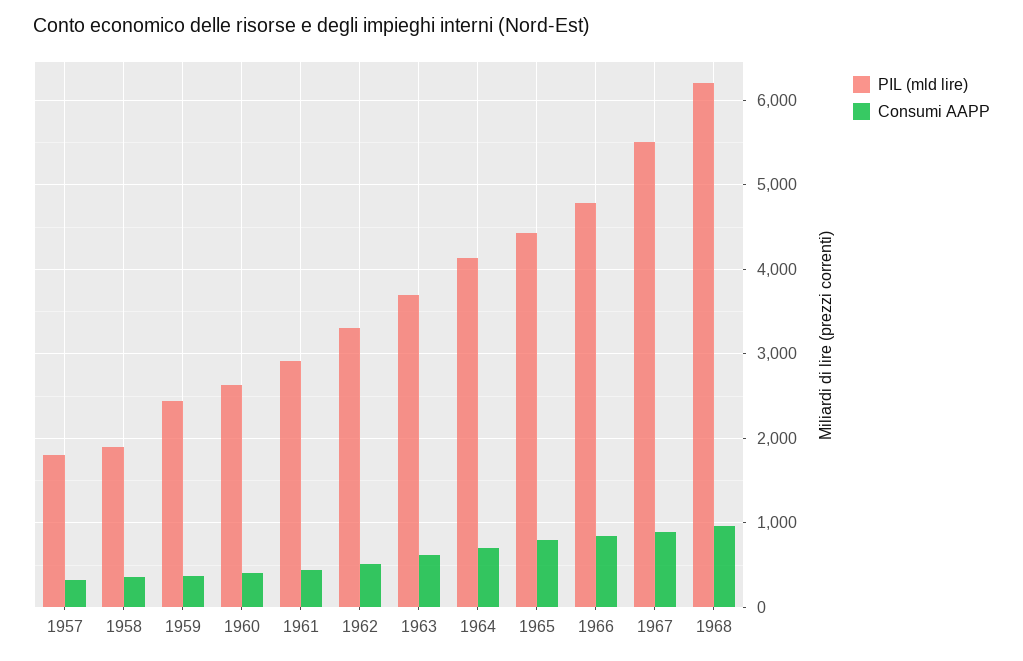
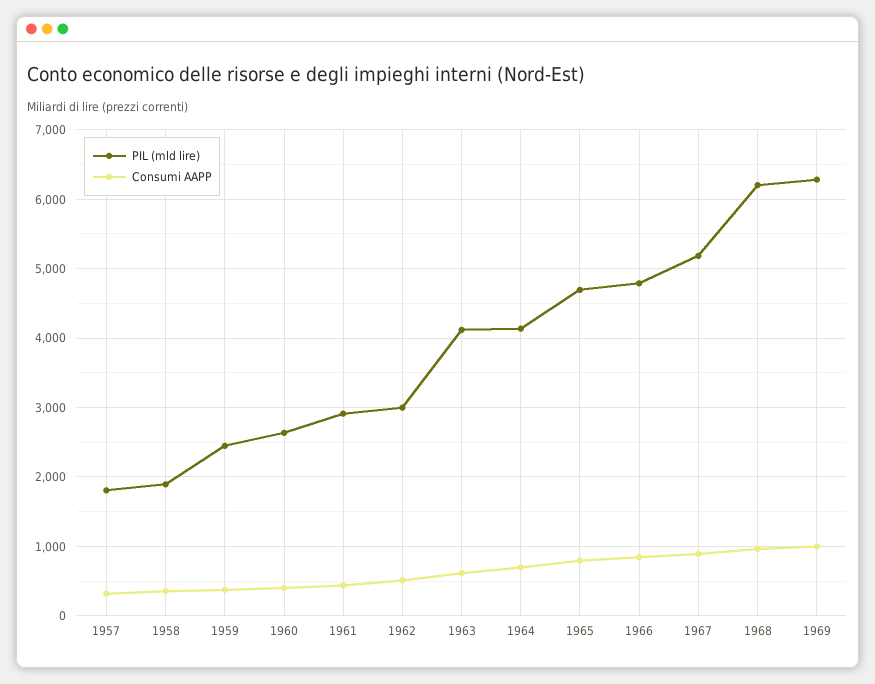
PIL (mld lire), 1962: 3300 -> 3000
PIL (mld lire), 1963: 3700 -> 4100
PIL (mld lire), 1965: 4400 -> 4700
PIL (mld lire), 1967: 5500 -> 5200
PIL (mld lire), 1969: none -> 6300
Consumi AAPP, 1969: none -> 1000

